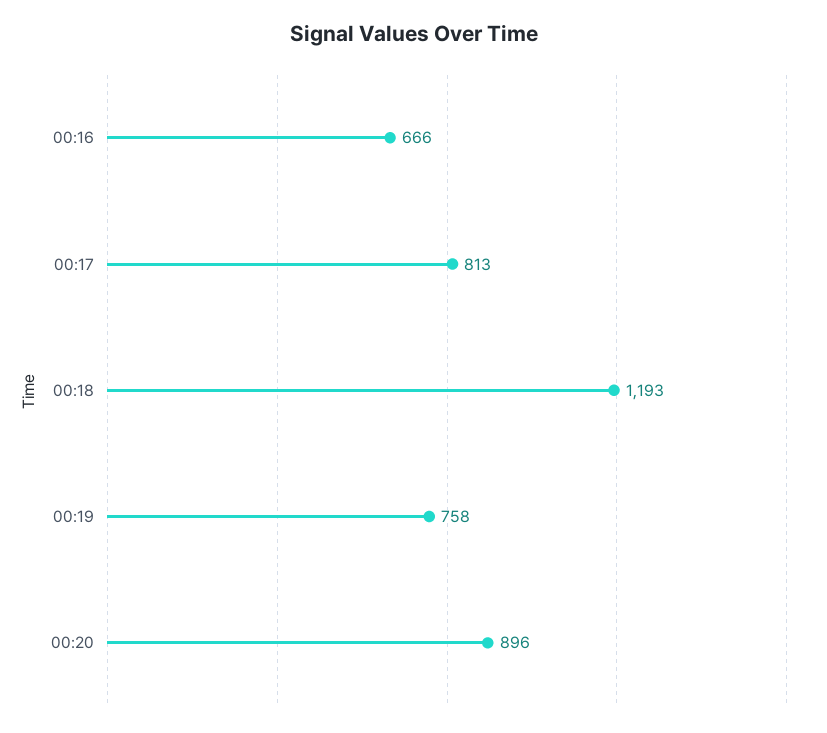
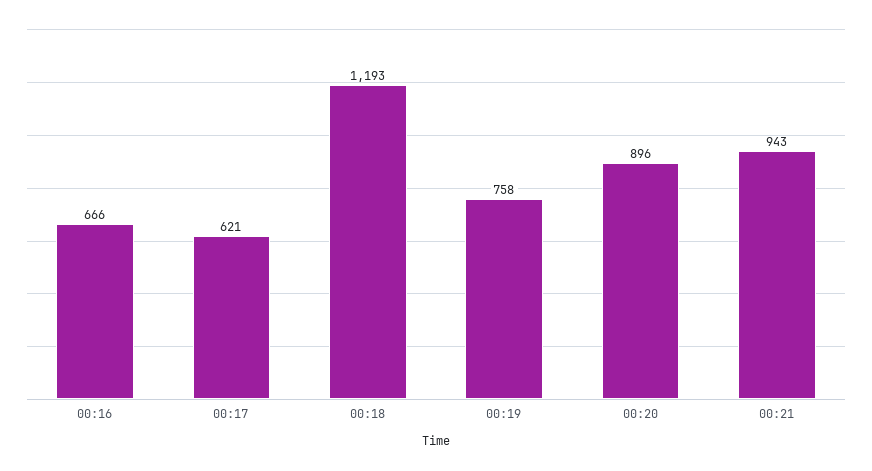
00:17: 813 -> 621
00:21: none -> 943

